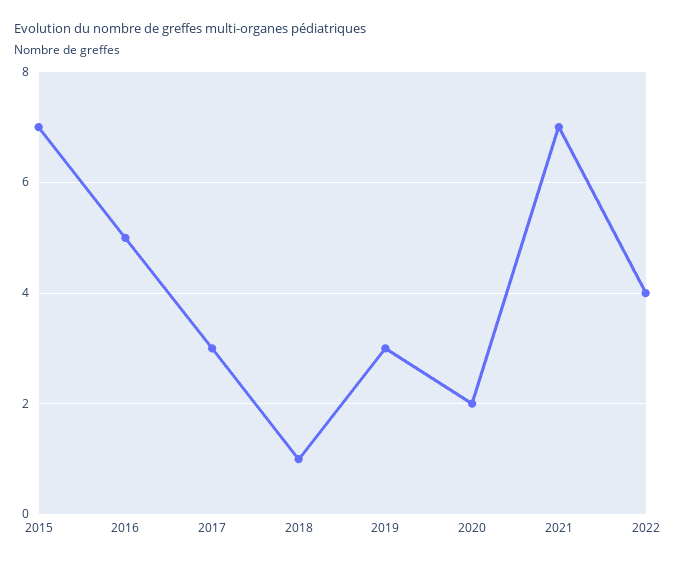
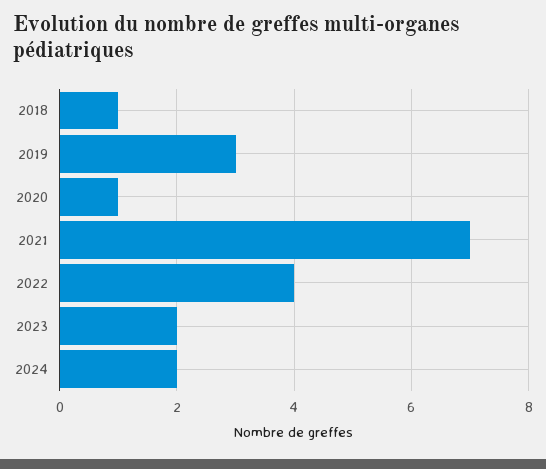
2015: 7 -> none
2016: 5 -> none
2017: 3 -> none
2020: 2 -> 1
2023: none -> 2
2024: none -> 2

